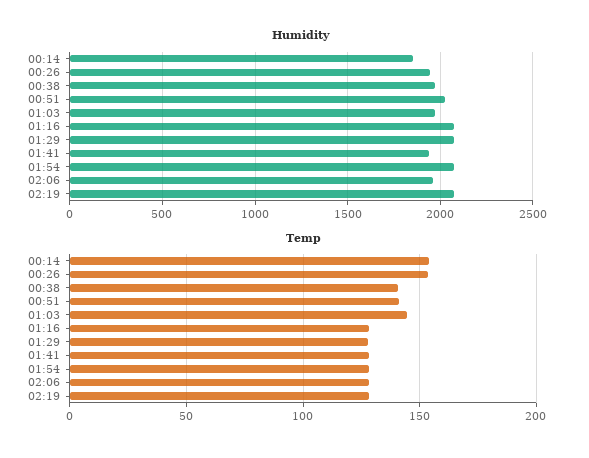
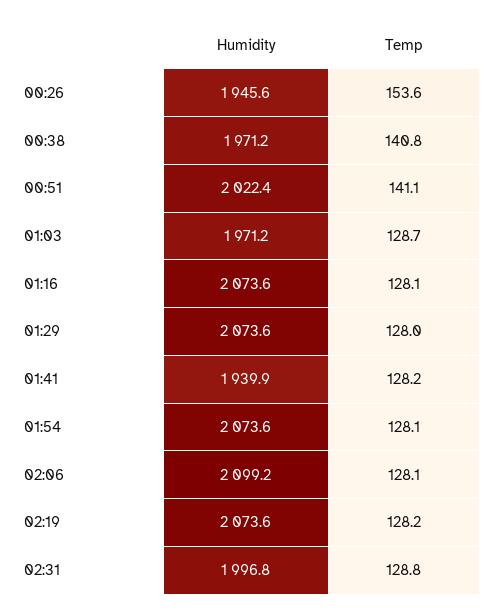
Humidity, 00:14: 1850 -> none
Humidity, 02:06: 1950 -> 2099.2
Temp, 00:14: 155 -> none
Temp, 01:03: 145 -> 128.7
Humidity, 02:31: none -> 1996.8
Temp, 02:31: none -> 128.8

